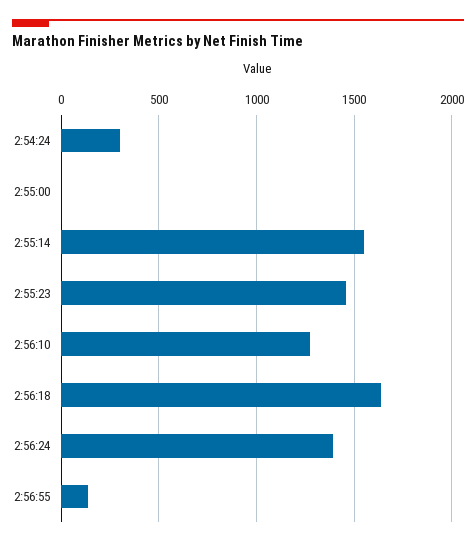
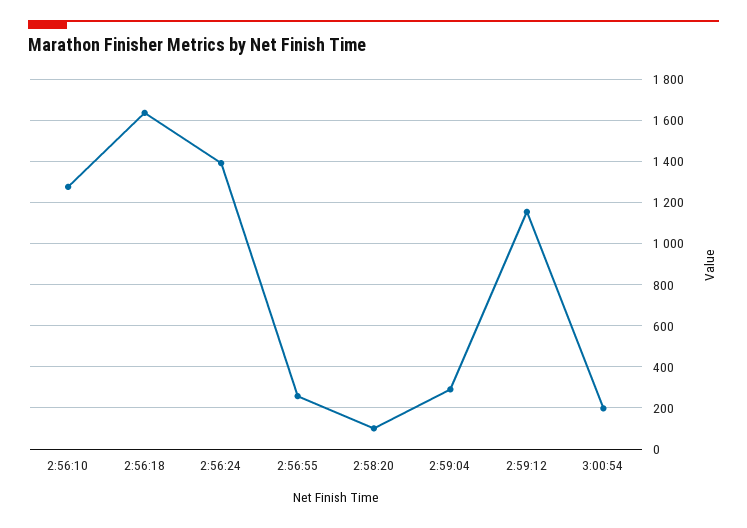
2:54:24: 300 -> none
2:55:00: 0 -> none
2:55:14: 1550 -> none
2:55:23: 1450 -> none
2:56:55: 150 -> 250
2:58:20: none -> 100
2:59:04: none -> 300
2:59:12: none -> 1150
3:00:54: none -> 200

